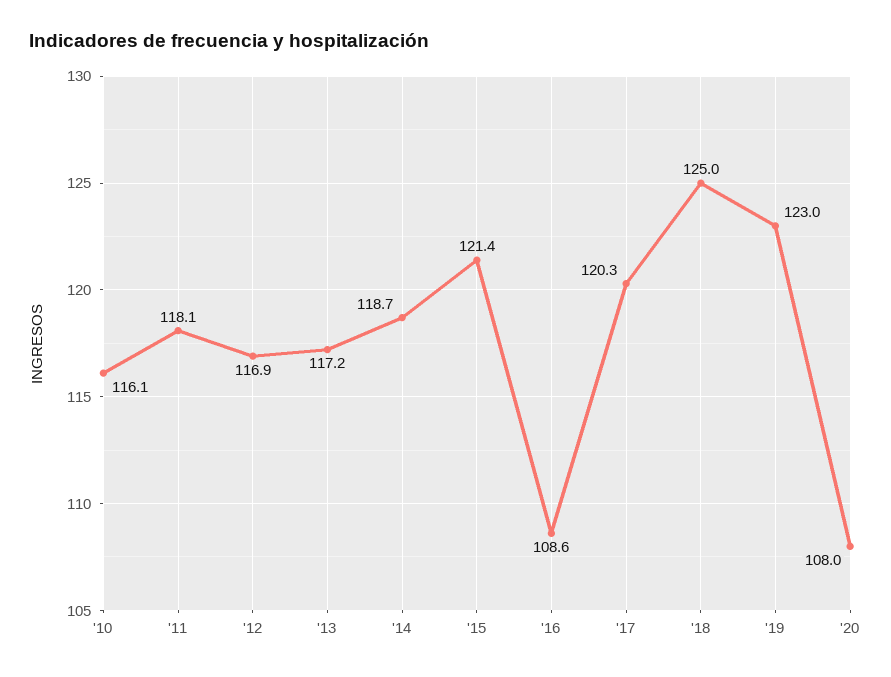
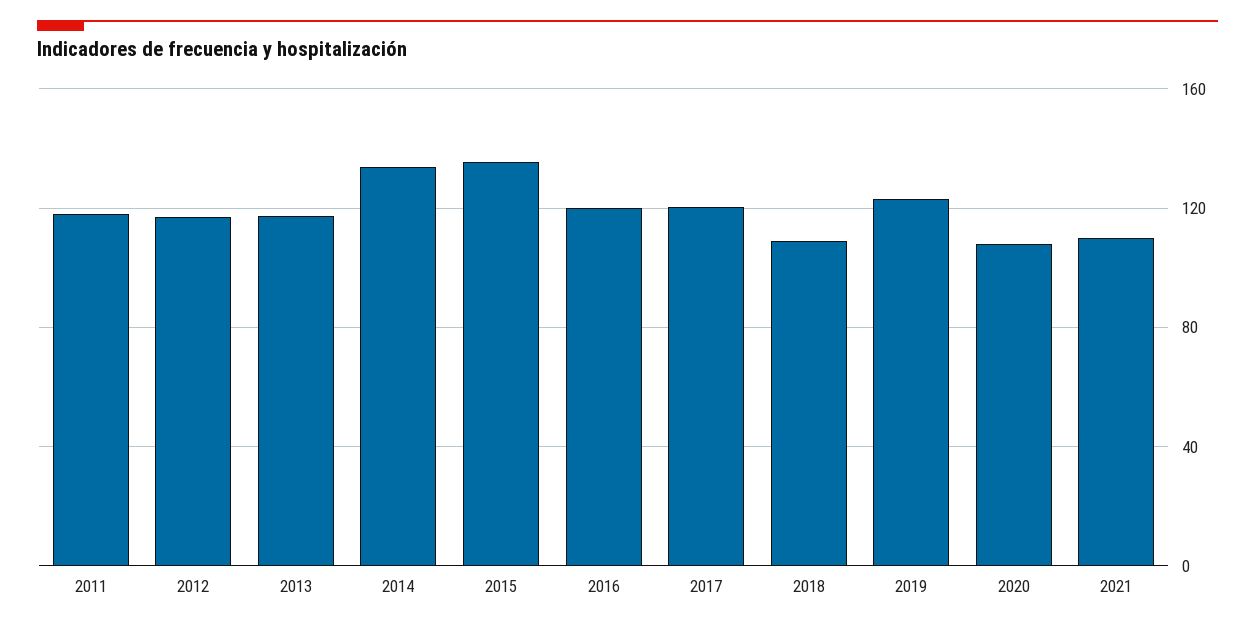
'10: 116.1 -> none
'14: 118.7 -> 135
'15: 121.4 -> 135
'16: 108.6 -> 120
'18: 125 -> 110
2021: none -> 110

